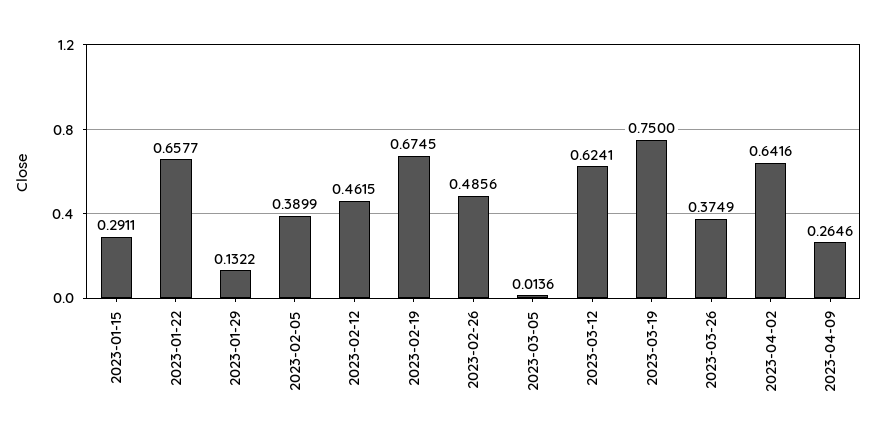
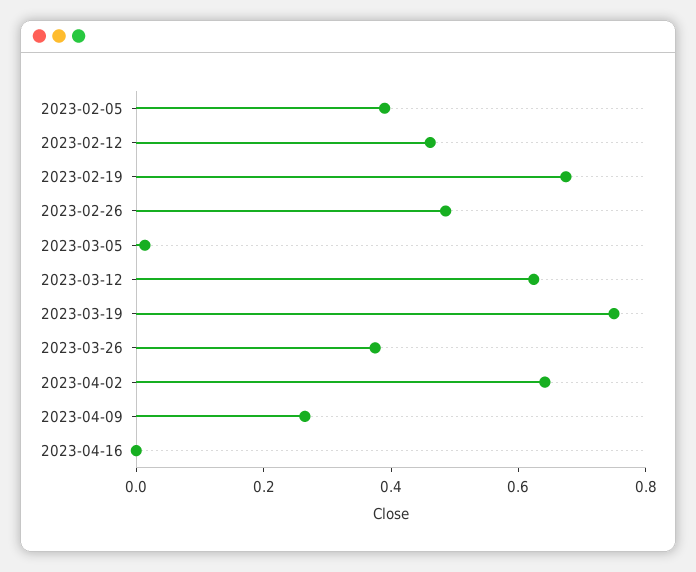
2023-01-15: 0.2911 -> none
2023-01-22: 0.6577 -> none
2023-01-29: 0.1322 -> none
2023-04-16: none -> 0

